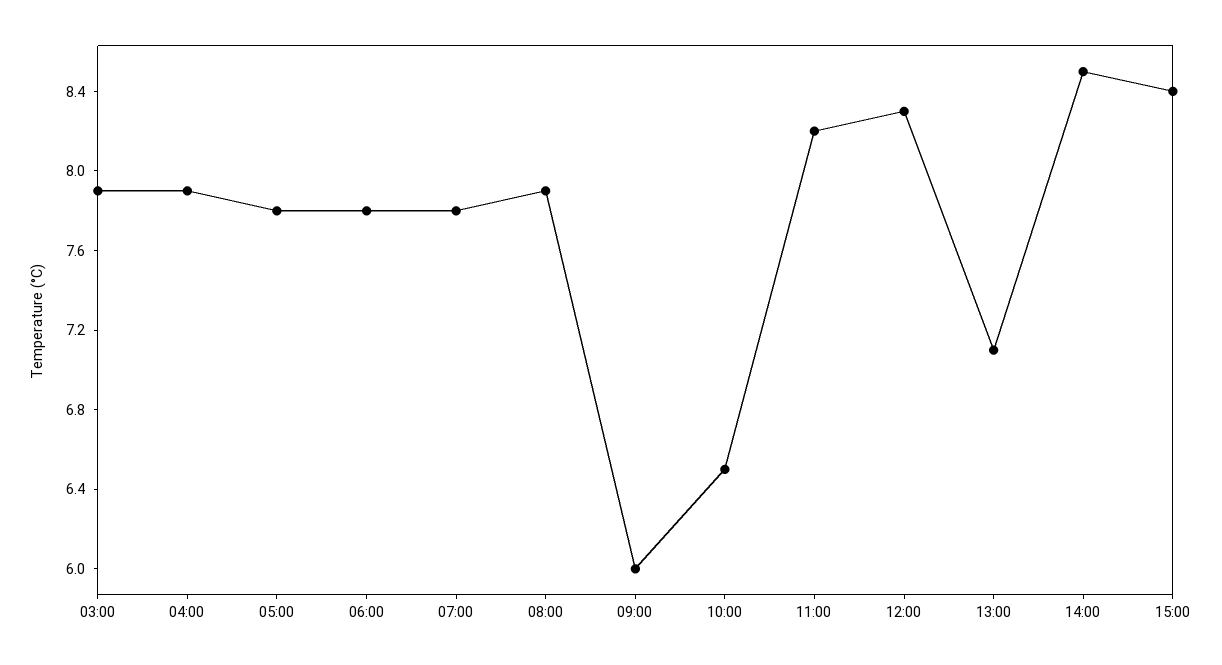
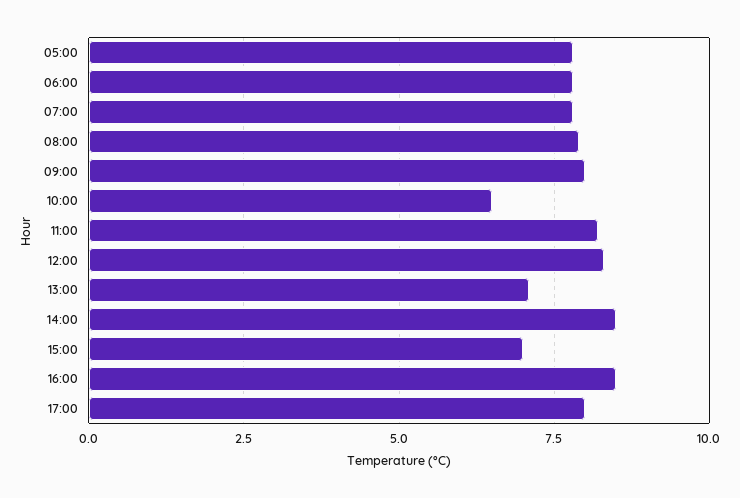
03:00: 7.9 -> none
04:00: 7.9 -> none
09:00: 6 -> 8
15:00: 8.4 -> 7
16:00: none -> 8.5
17:00: none -> 8

